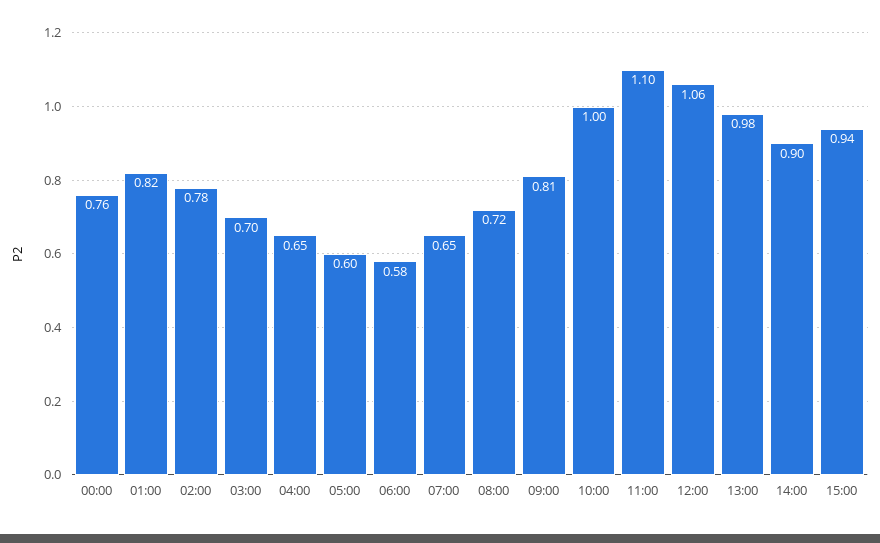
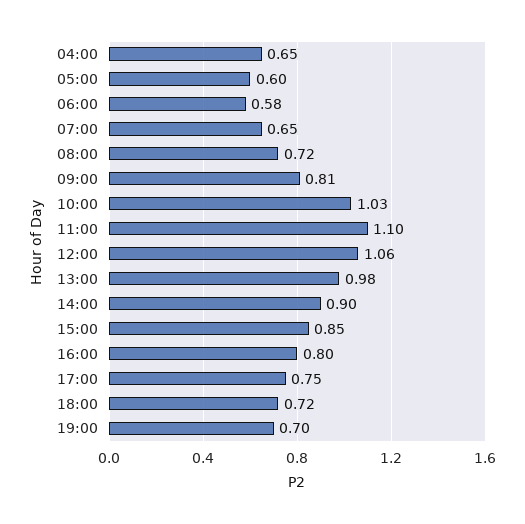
00:00: 0.76 -> none
01:00: 0.82 -> none
02:00: 0.78 -> none
03:00: 0.7 -> none
10:00: 1 -> 1.03
15:00: 0.94 -> 0.85
16:00: none -> 0.8
17:00: none -> 0.75
18:00: none -> 0.72
19:00: none -> 0.7

